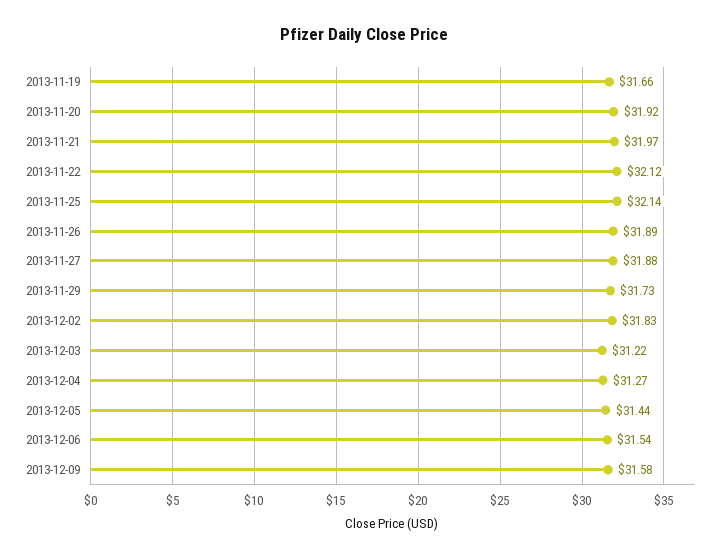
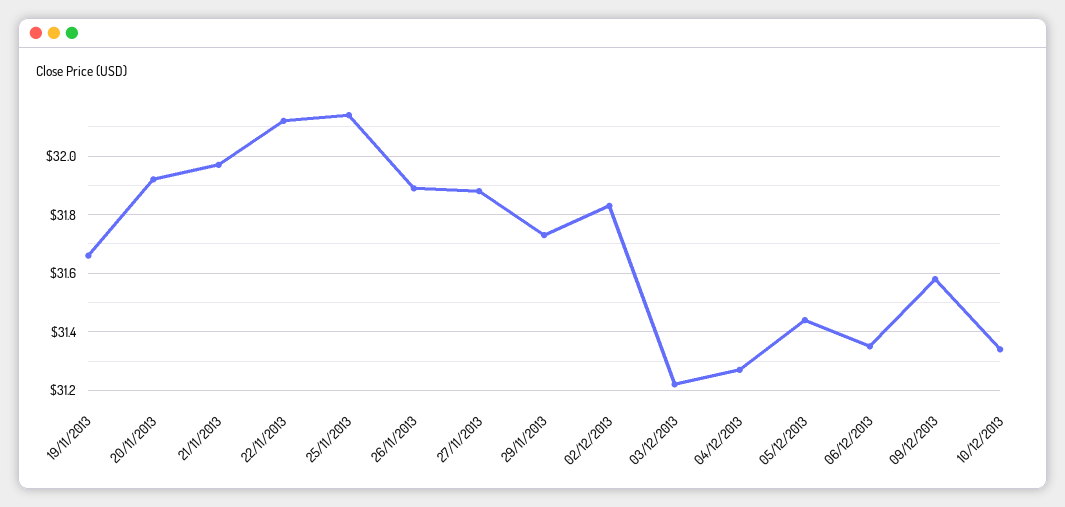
2013-12-06: 31.54 -> 31.35
10/12/2013: none -> 31.35

